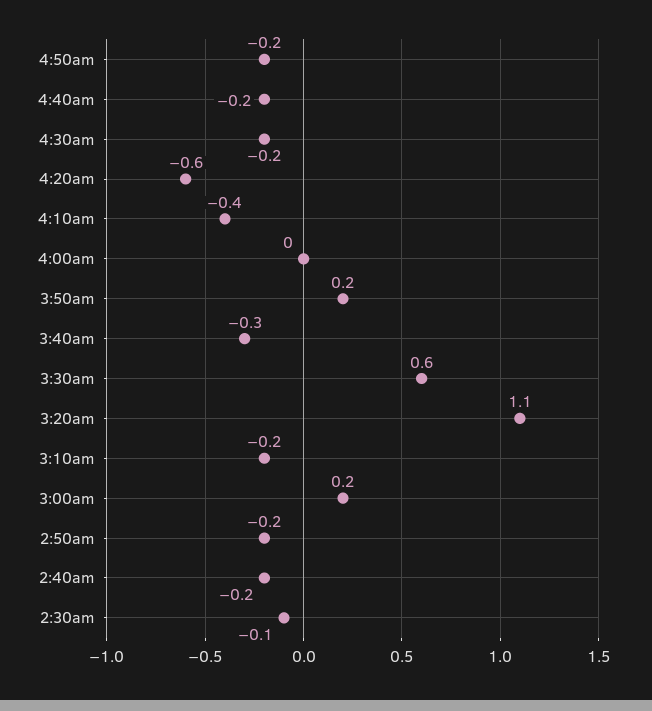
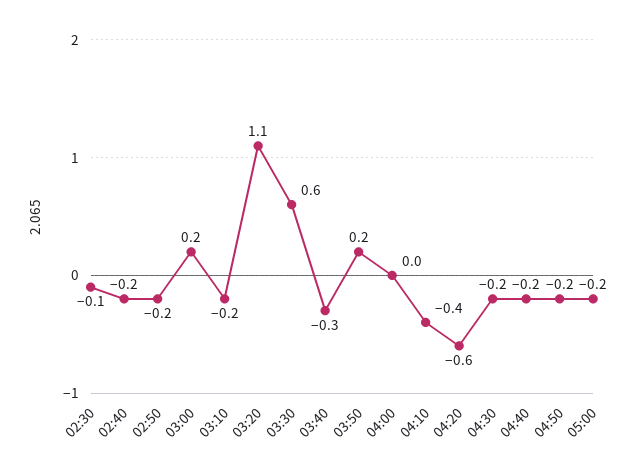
05:00: none -> -0.2

